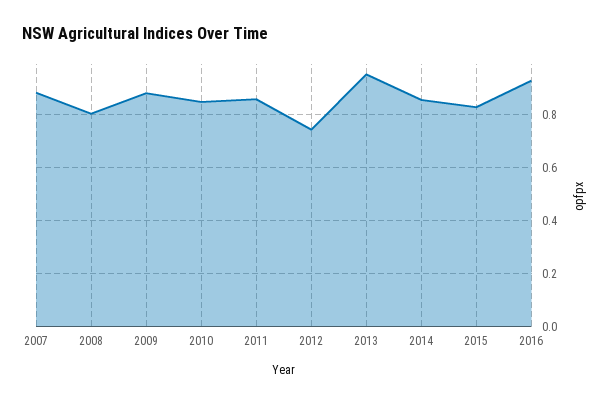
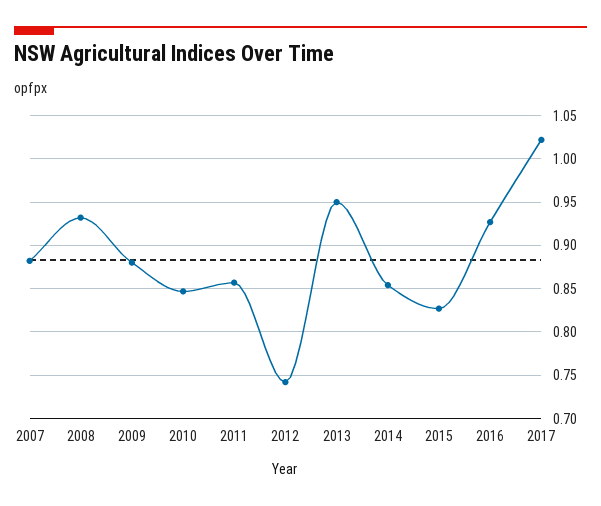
2008: 0.8 -> 0.93
2017: none -> 1.02

